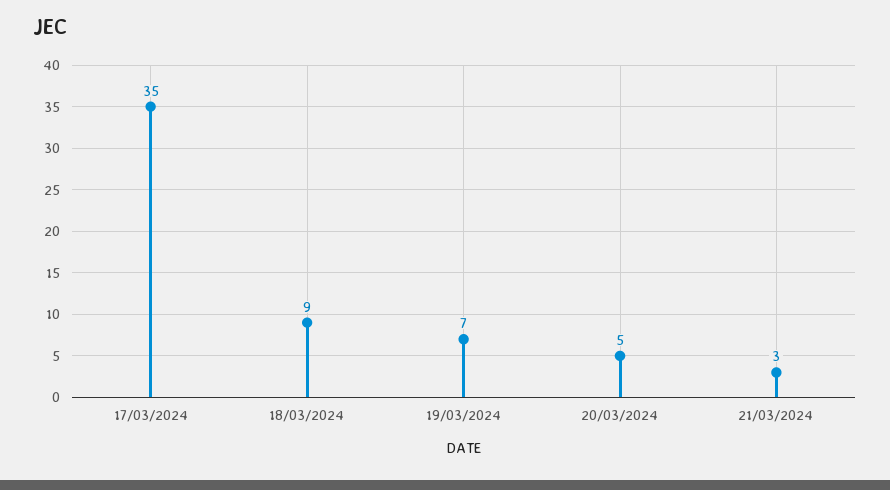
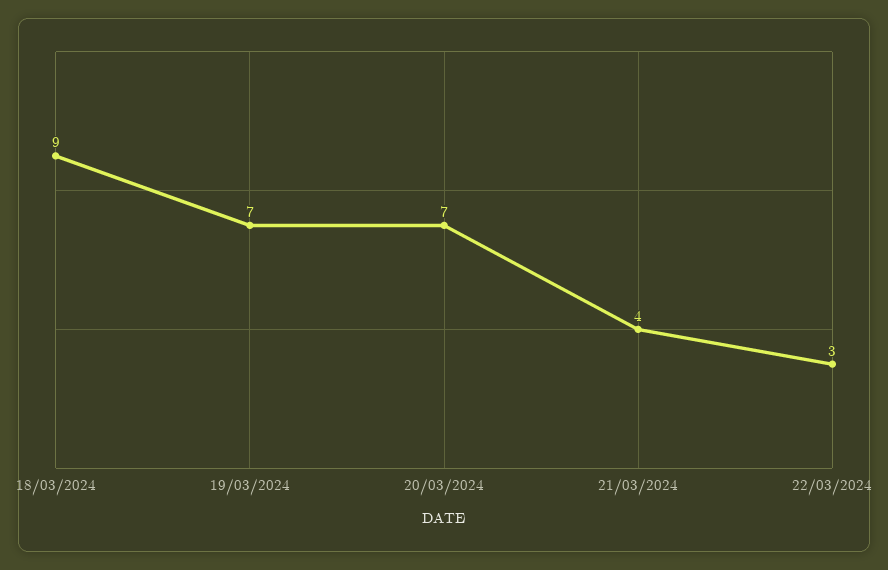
17/03/2024: 35 -> none
20/03/2024: 5 -> 7
21/03/2024: 3 -> 4
22/03/2024: none -> 3

